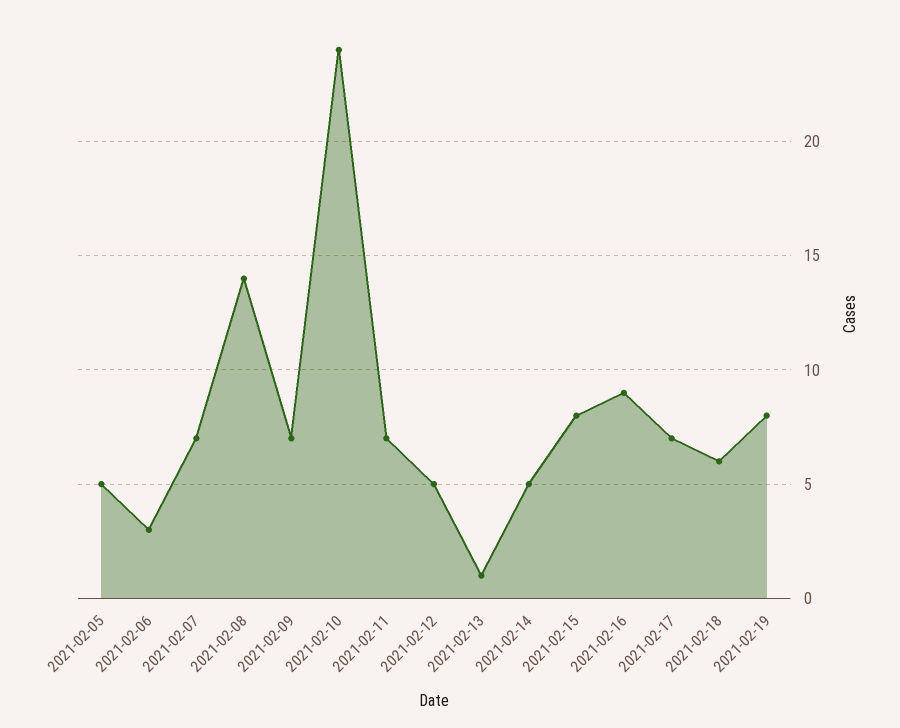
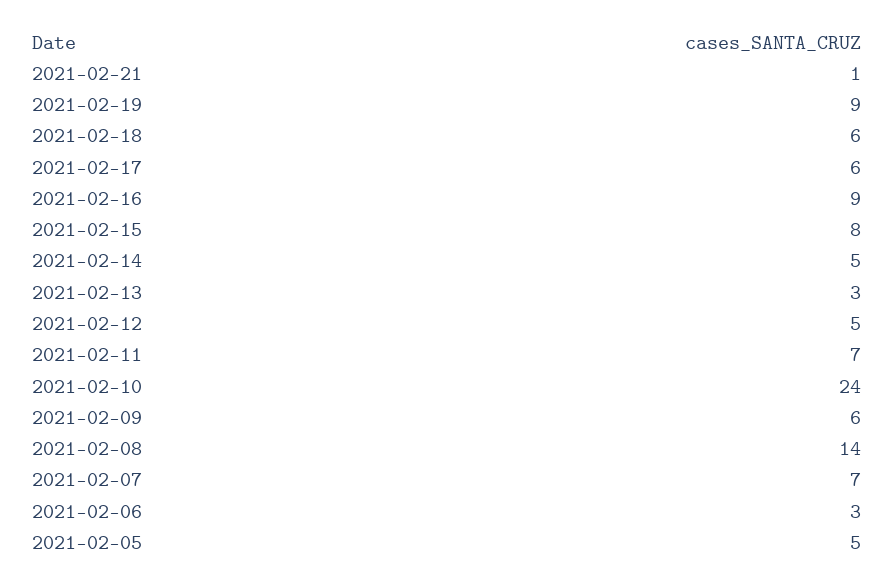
2021-02-09: 7 -> 6
2021-02-13: 1 -> 3
2021-02-17: 7 -> 6
2021-02-19: 8 -> 9
2021-02-21: none -> 1

